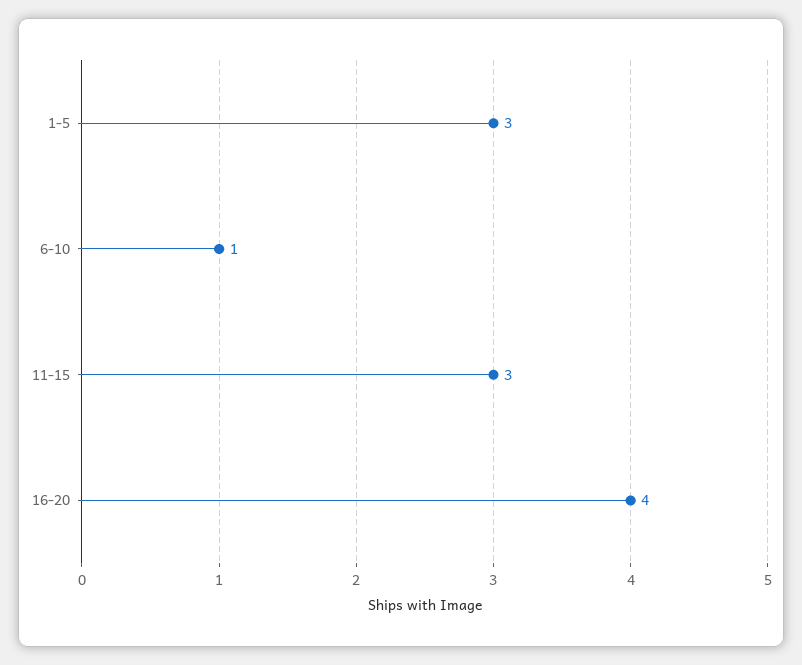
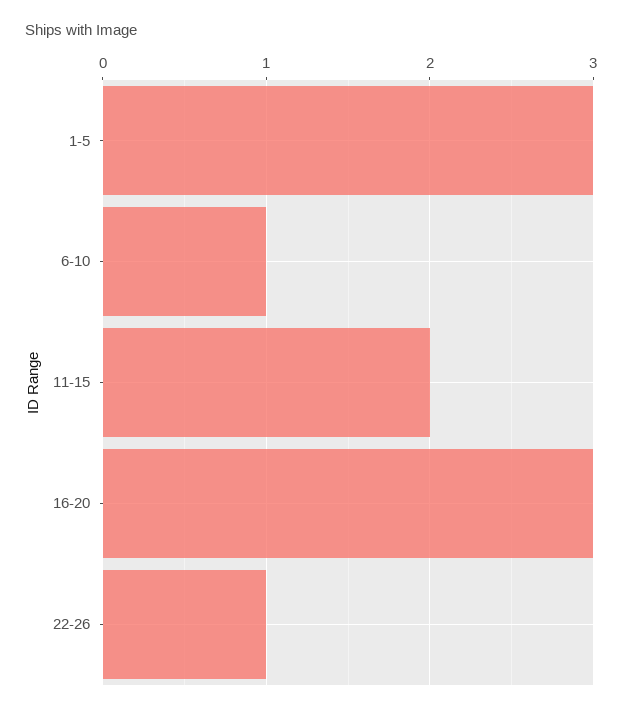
11-15: 3 -> 2
16-20: 4 -> 3
22-26: none -> 1

